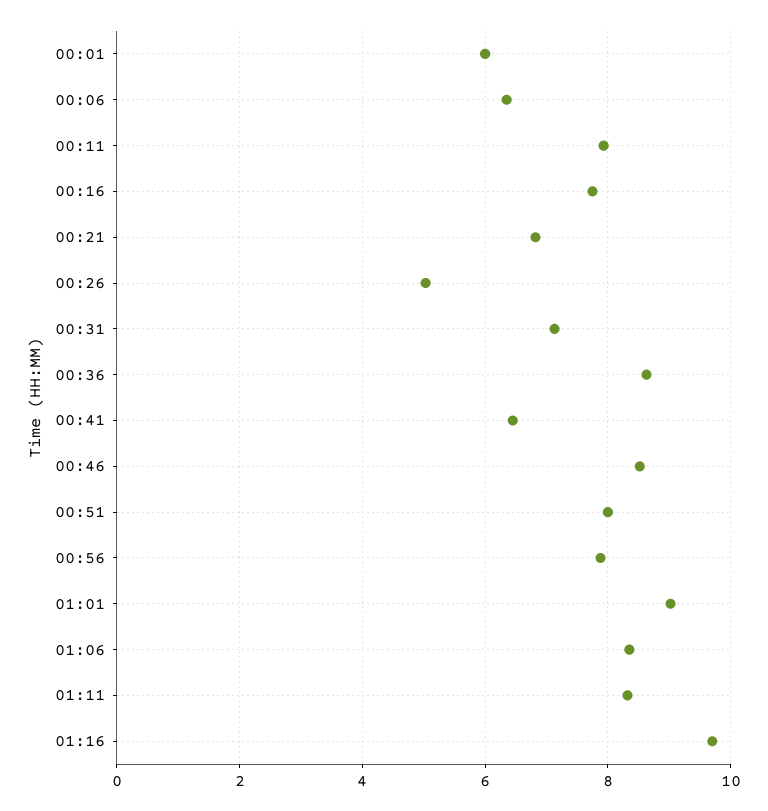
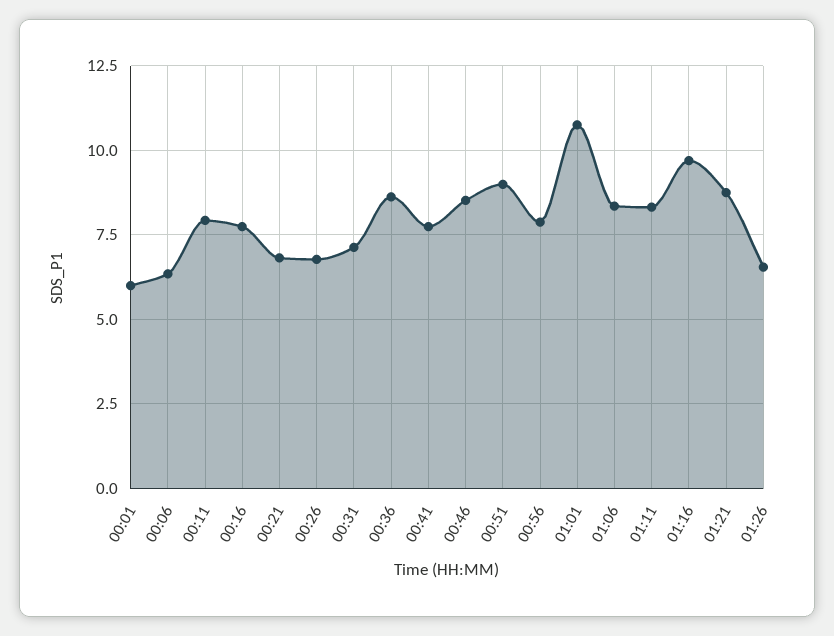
00:26: 5 -> 6.75
00:41: 6.4 -> 7.75
00:51: 8 -> 9
01:01: 9 -> 10.75
01:21: none -> 8.75
01:26: none -> 6.5

